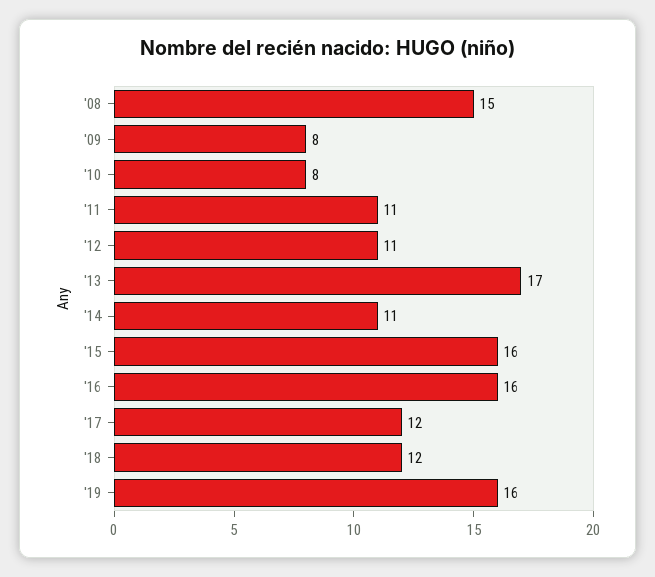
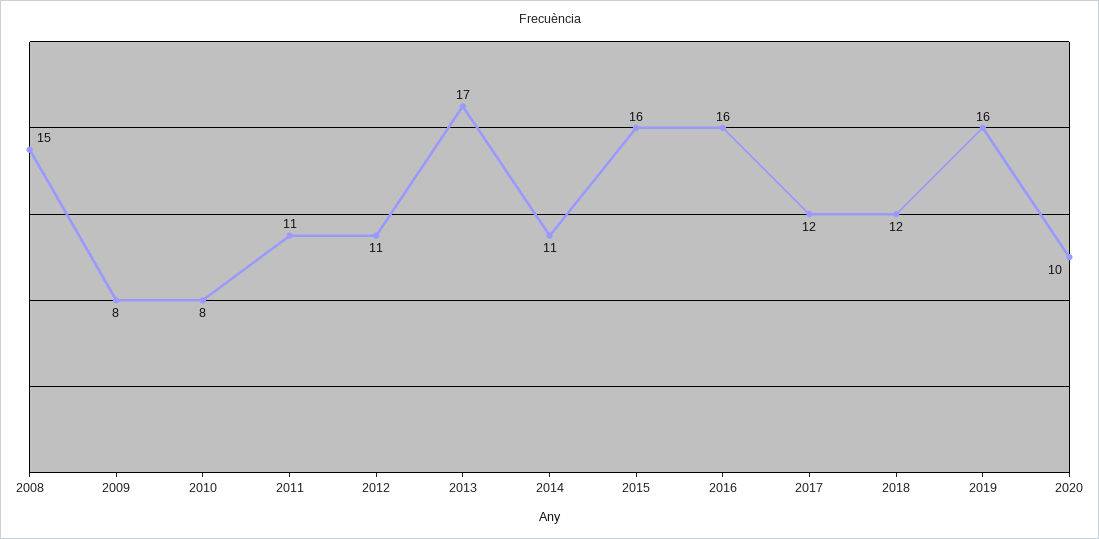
2020: none -> 10

